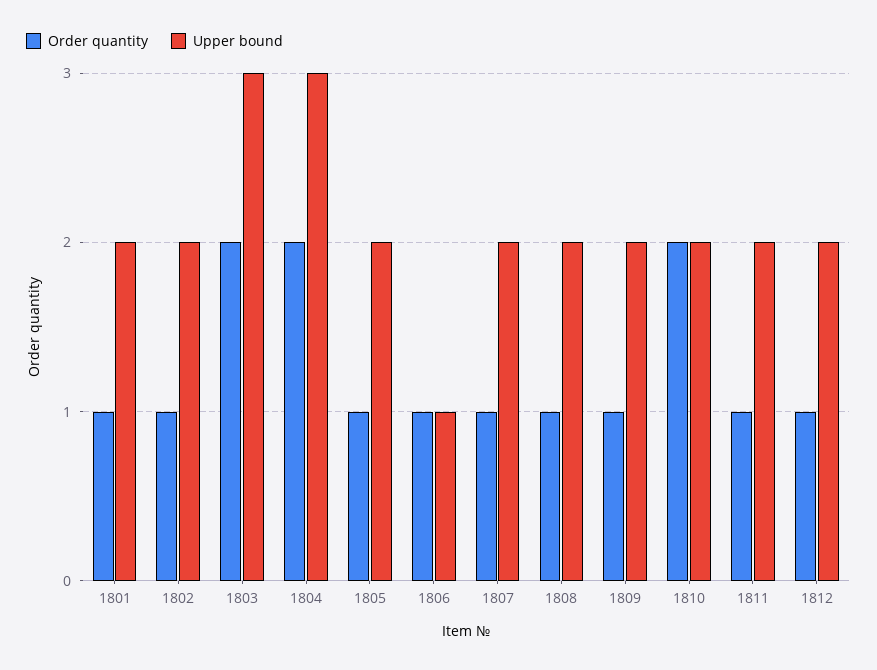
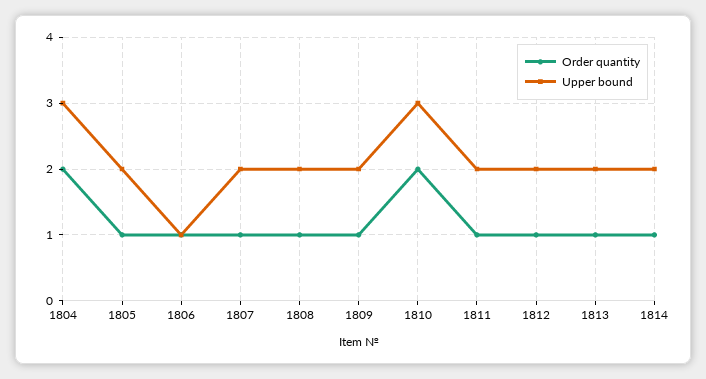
Order quantity, 1801: 1 -> none
Upper bound, 1801: 2 -> none
Order quantity, 1802: 1 -> none
Upper bound, 1802: 2 -> none
Order quantity, 1803: 2 -> none
Upper bound, 1803: 3 -> none
Upper bound, 1810: 2 -> 3
Order quantity, 1813: none -> 1
Upper bound, 1813: none -> 2
Order quantity, 1814: none -> 1
Upper bound, 1814: none -> 2

